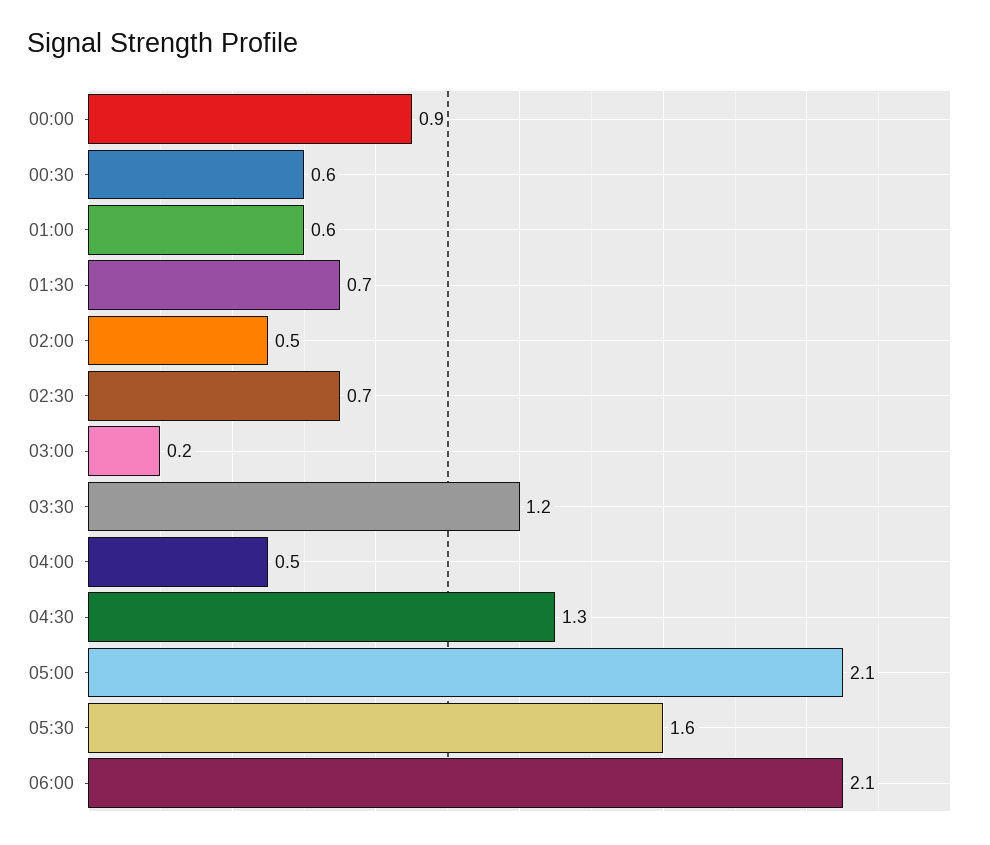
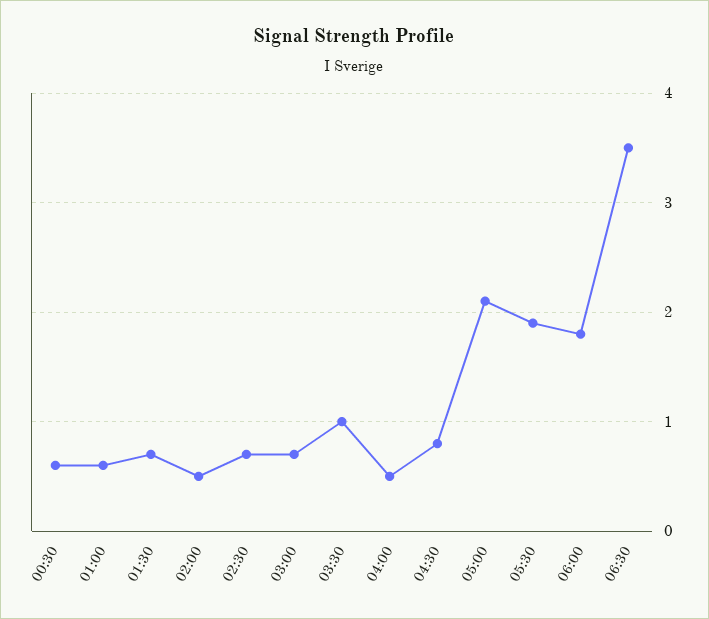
00:00: 0.9 -> none
03:00: 0.2 -> 0.7
03:30: 1.2 -> 1
04:30: 1.3 -> 0.8
05:30: 1.6 -> 1.9
06:00: 2.1 -> 1.8
06:30: none -> 3.5

